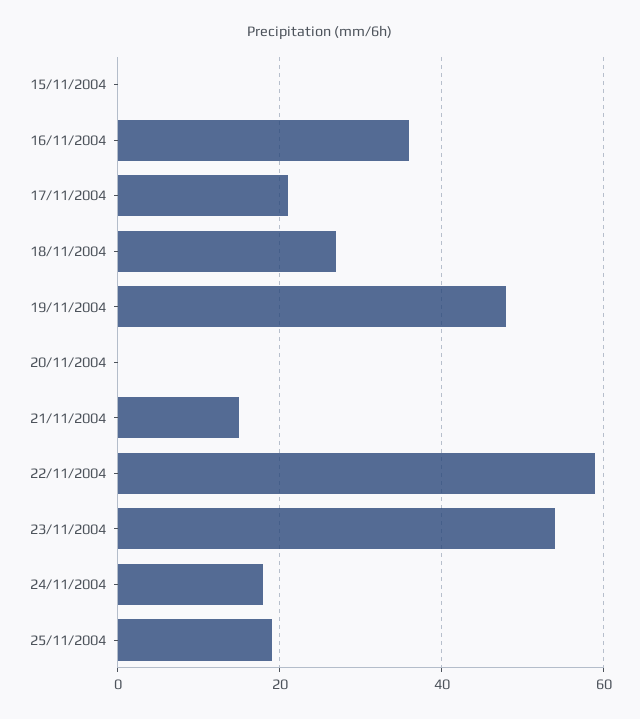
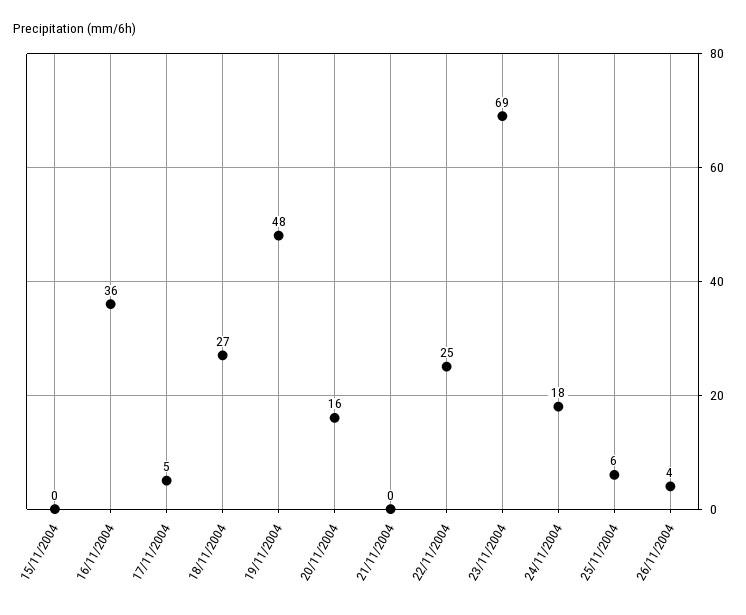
17/11/2004: 20 -> 5
20/11/2004: 0 -> 16
21/11/2004: 15 -> 0
22/11/2004: 60 -> 25
23/11/2004: 55 -> 69
25/11/2004: 20 -> 6
26/11/2004: none -> 4

